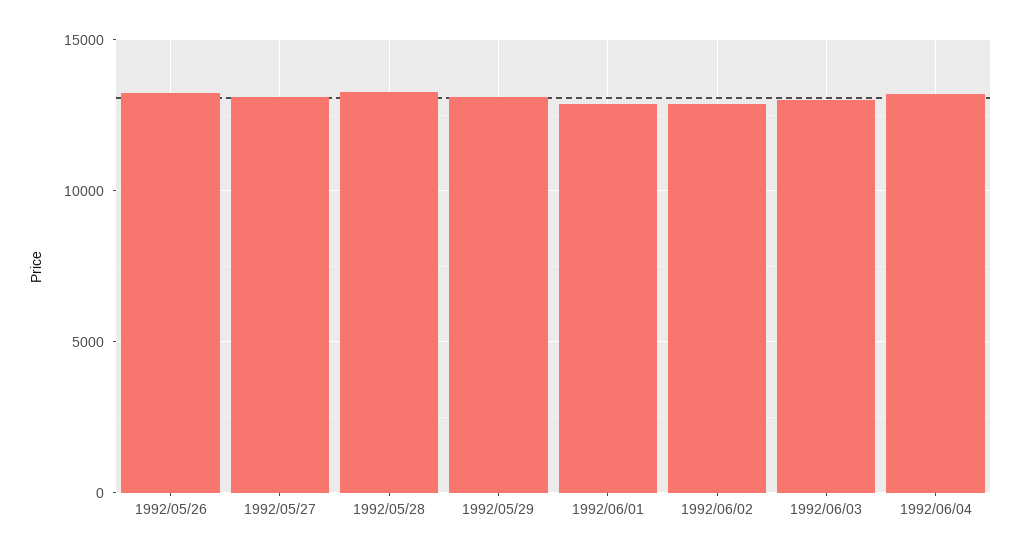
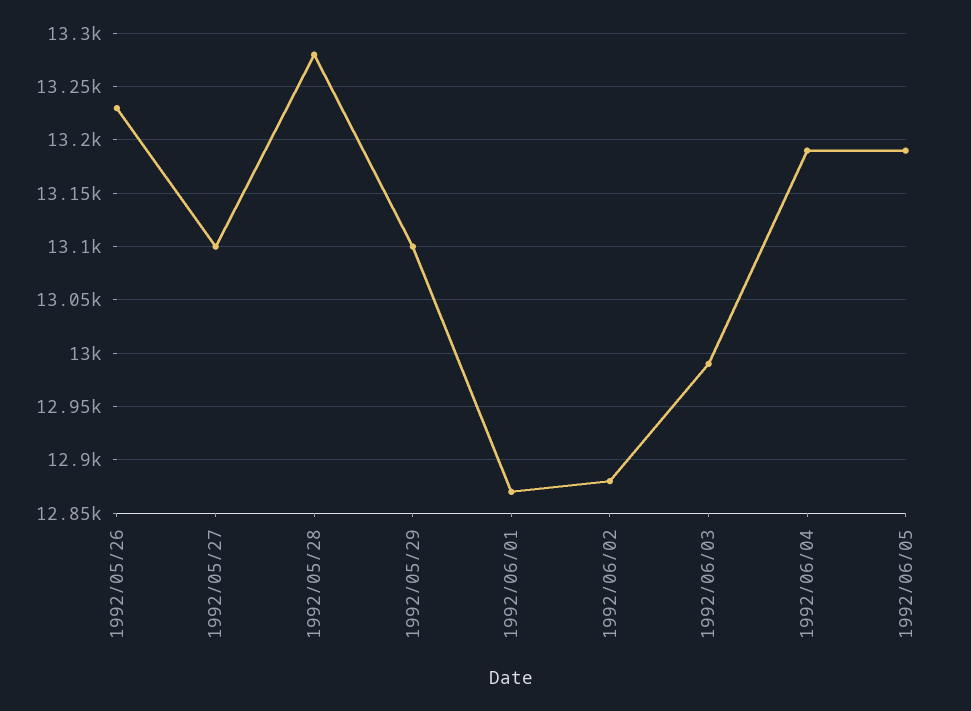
1992/06/05: none -> 13190

